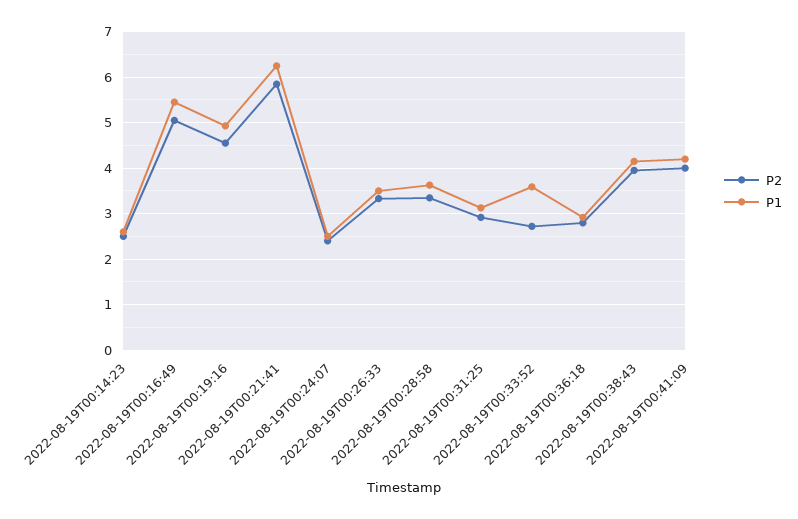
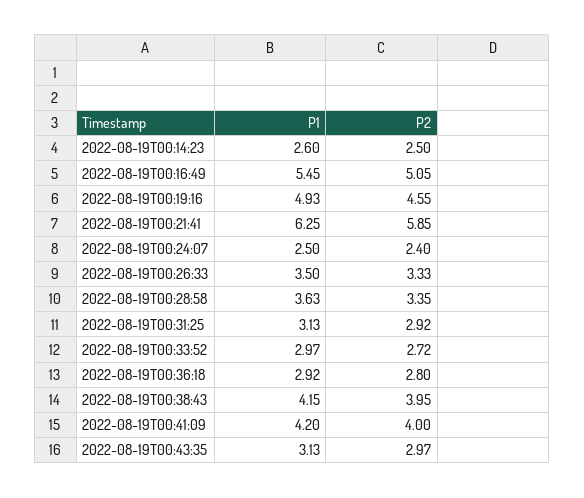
P1, 2022-08-19T00:33:52: 3.6 -> 2.97
P1, 2022-08-19T00:43:35: none -> 3.13
P2, 2022-08-19T00:43:35: none -> 2.97

